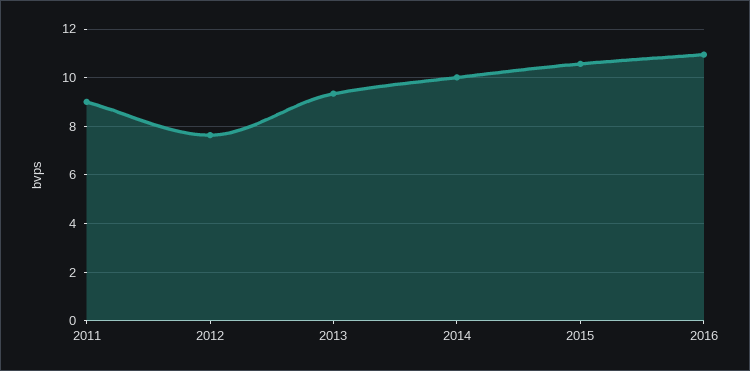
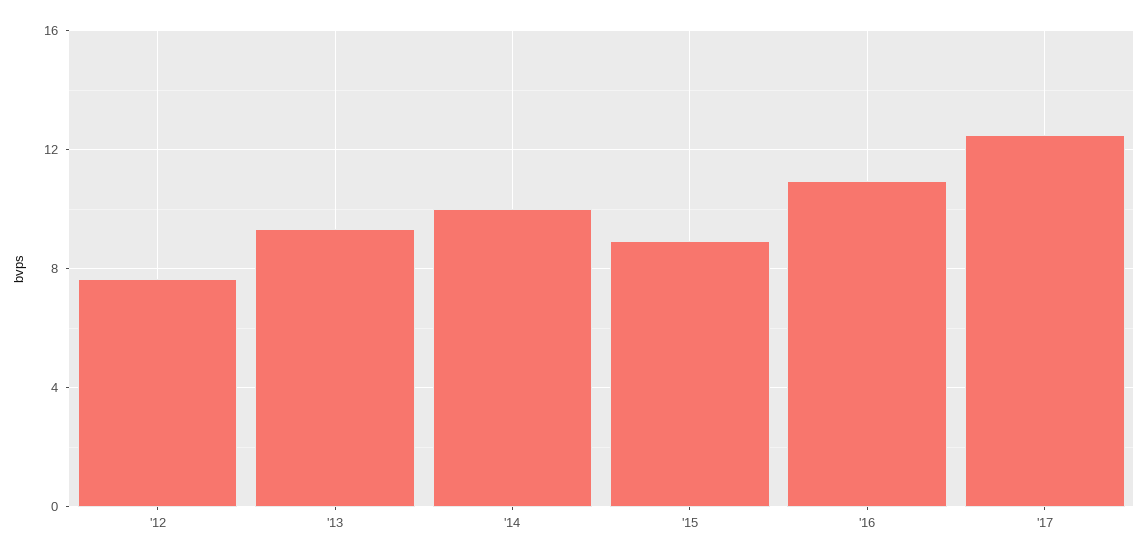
2011: 9 -> none
2015: 10.5 -> 9
'17: none -> 12.5

